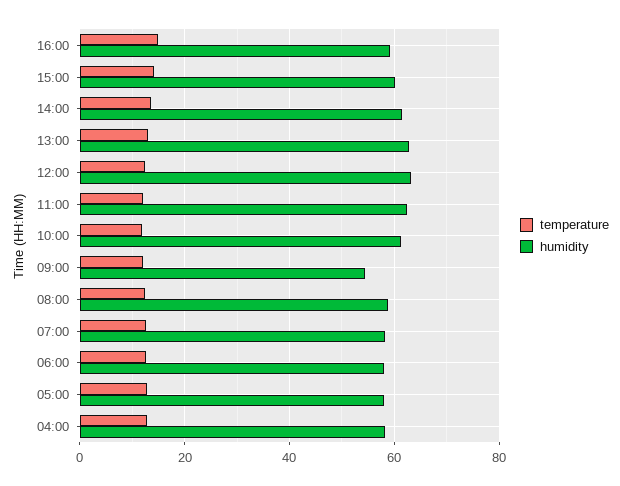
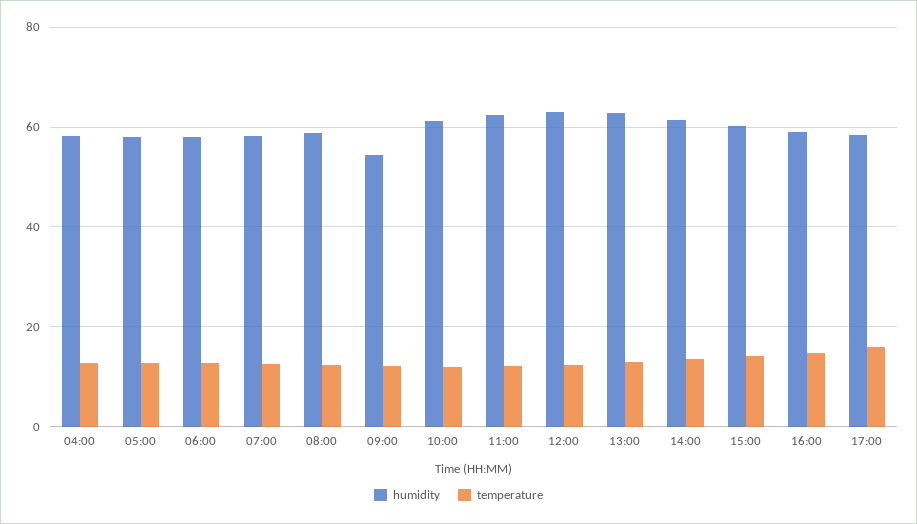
humidity, 17:00: none -> 58
temperature, 17:00: none -> 16

